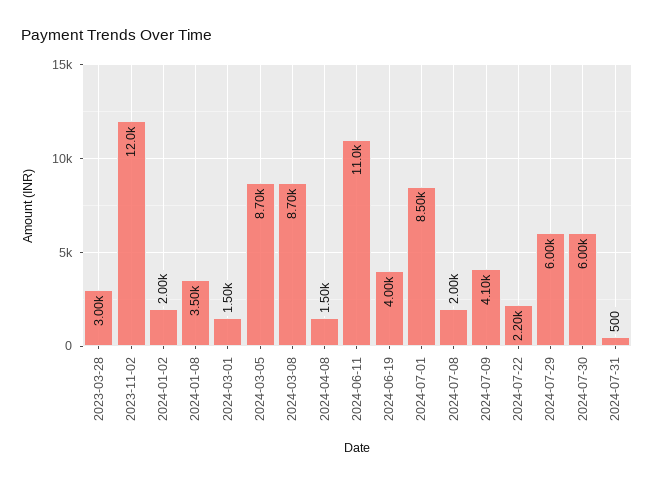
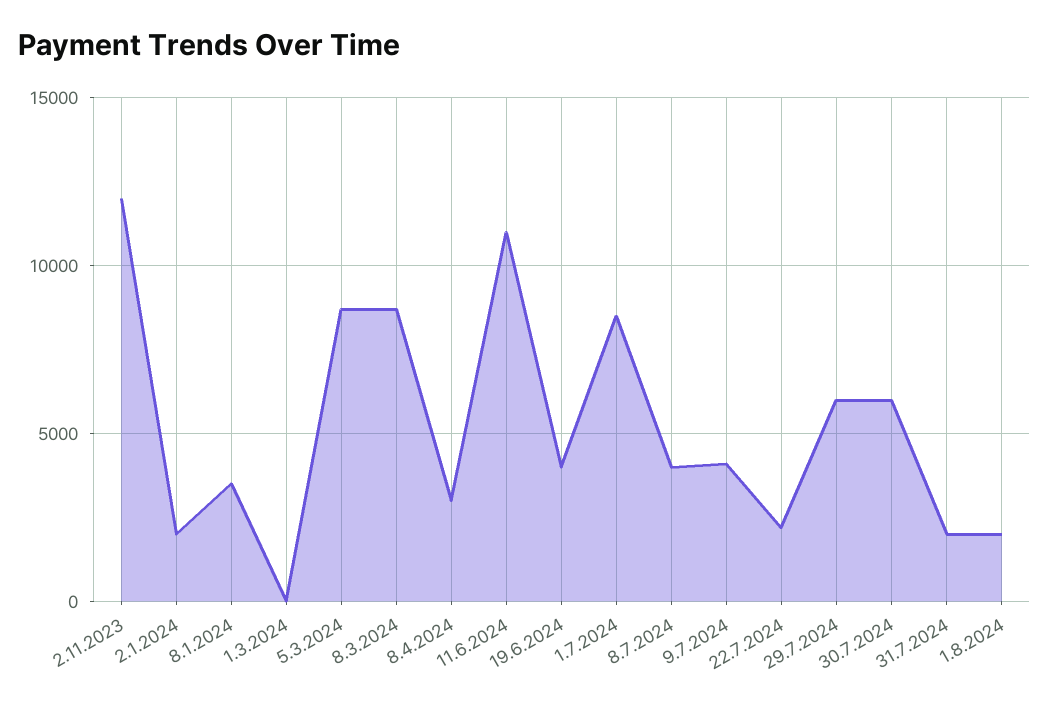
2023-03-28: 3000 -> none
2024-03-01: 1500 -> 0
2024-04-08: 1500 -> 3000
2024-07-08: 2000 -> 4000
2024-07-31: 500 -> 2000
1.8.2024: none -> 2000

